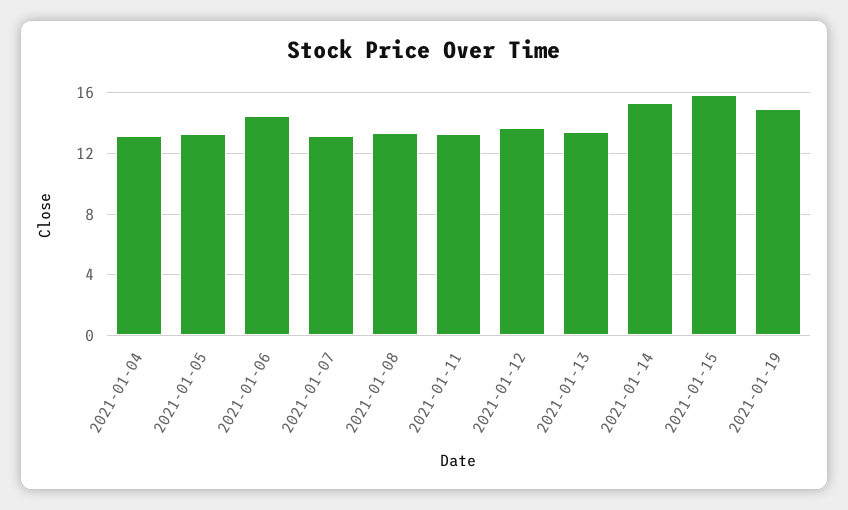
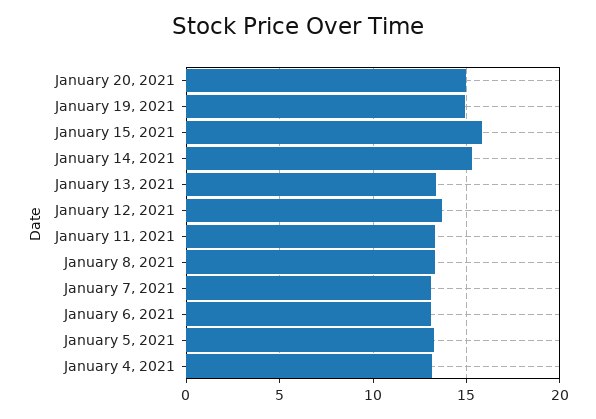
2021-01-06: 14.5 -> 13
January 20, 2021: none -> 15

